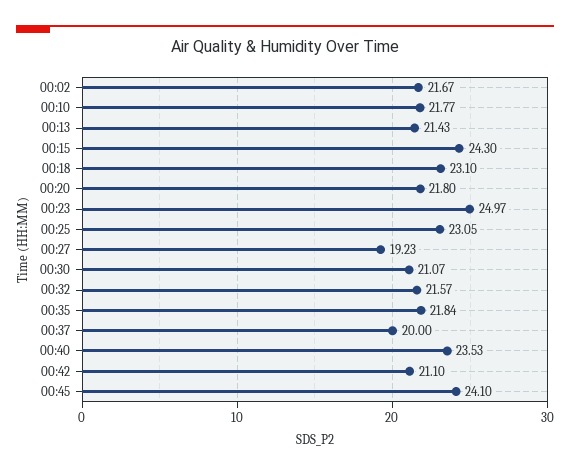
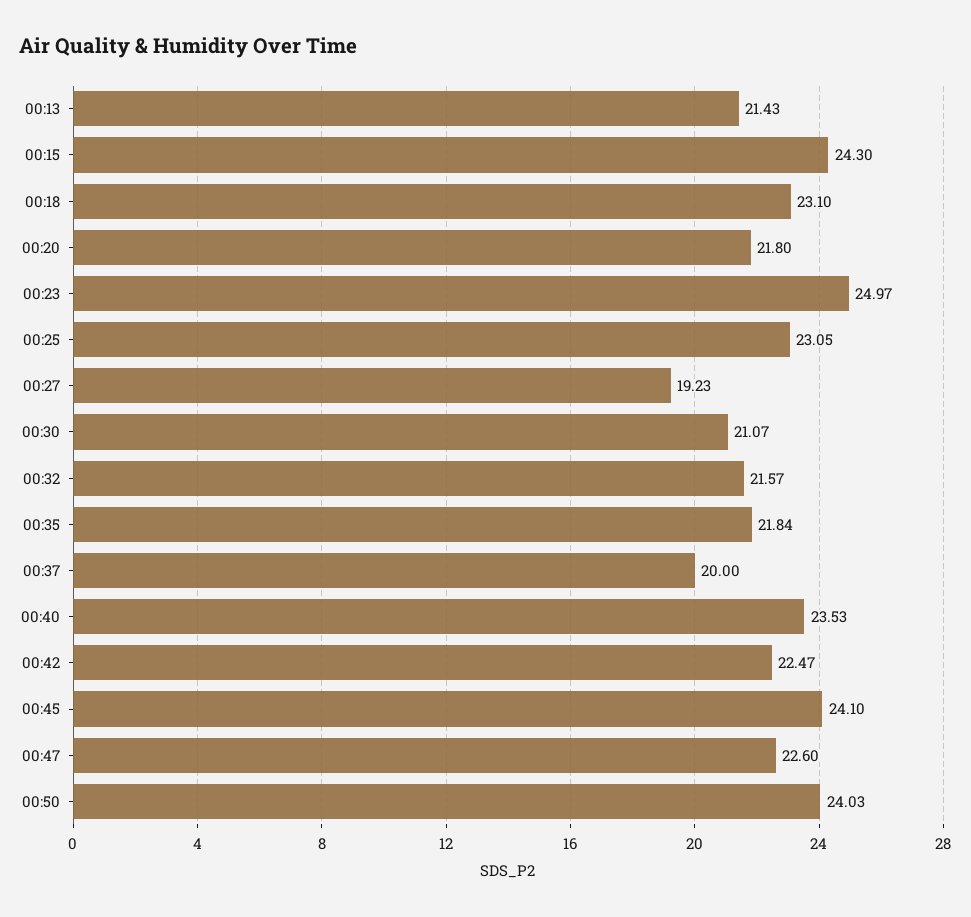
00:02: 21.67 -> none
00:10: 21.77 -> none
00:42: 21.1 -> 22.47
00:47: none -> 22.6
00:50: none -> 24.03

